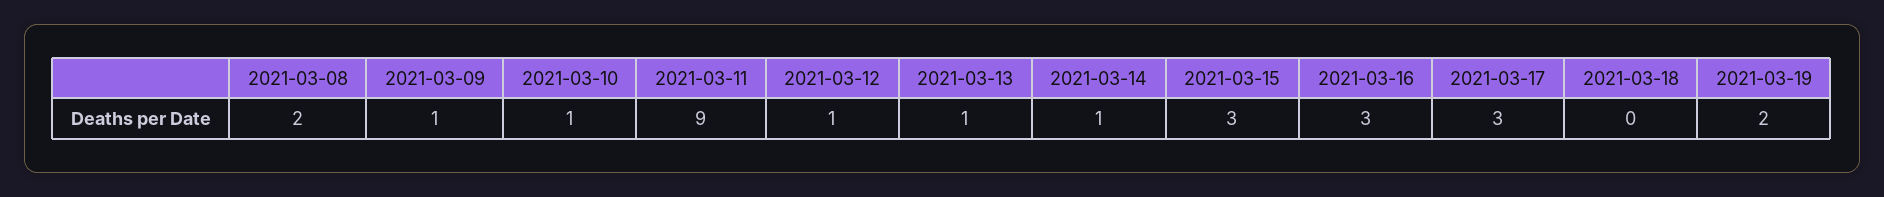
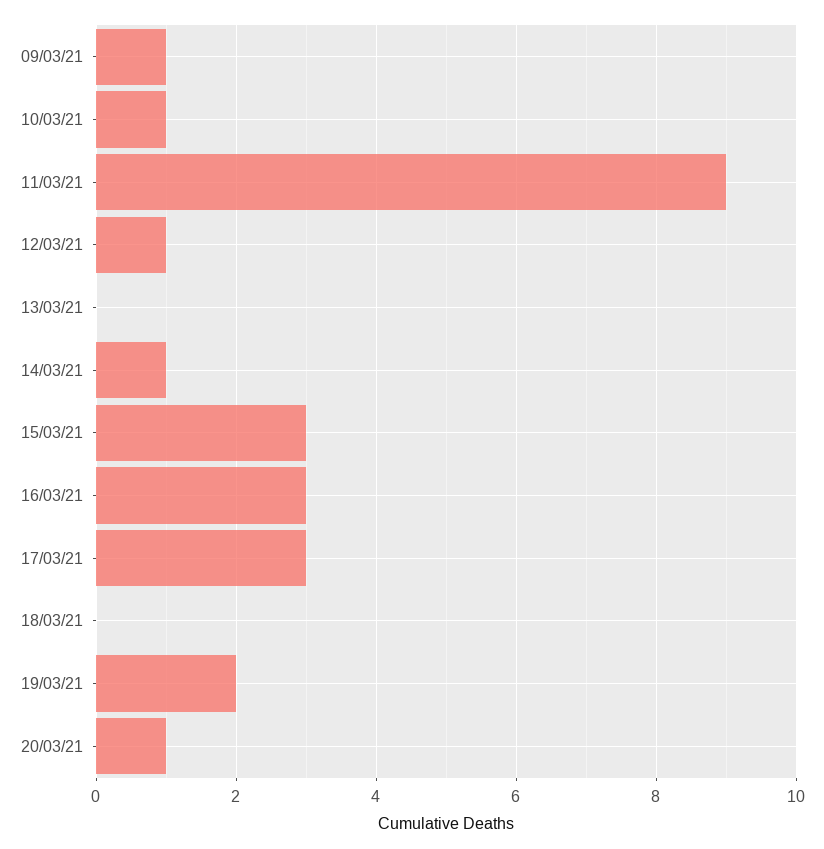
2021-03-08: 2 -> none
2021-03-13: 1 -> 0
20/03/21: none -> 1

